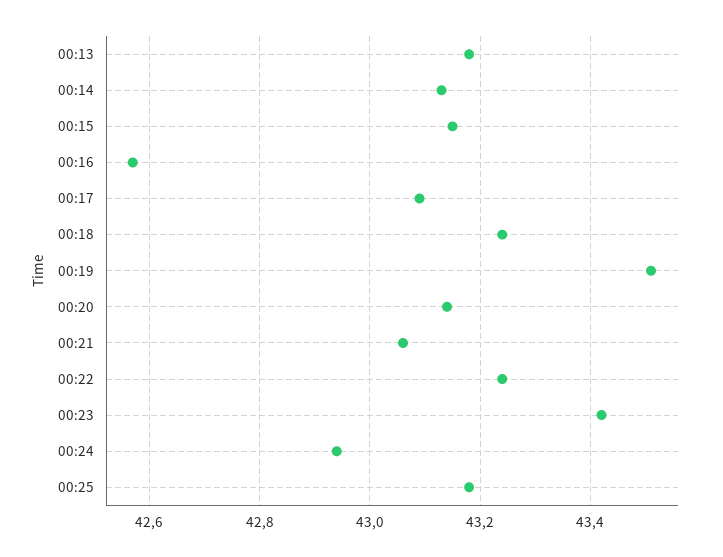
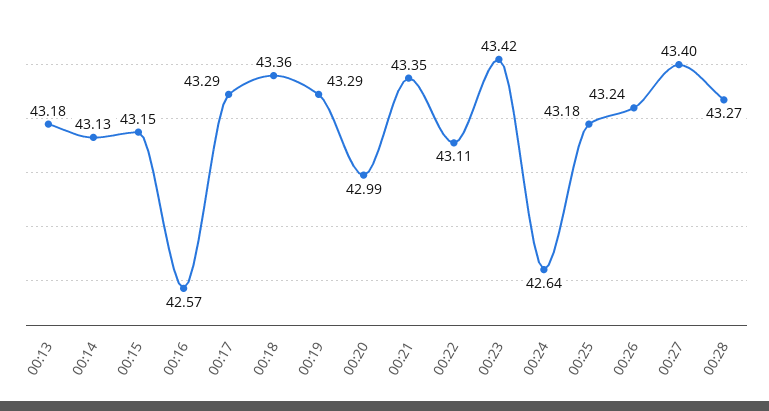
00:17: 43.1 -> 43.29
00:18: 43.25 -> 43.36
00:19: 43.5 -> 43.29
00:20: 43.15 -> 42.99
00:21: 43.05 -> 43.35
00:22: 43.25 -> 43.11
00:24: 42.95 -> 42.64
00:26: none -> 43.24
00:27: none -> 43.4
00:28: none -> 43.27

